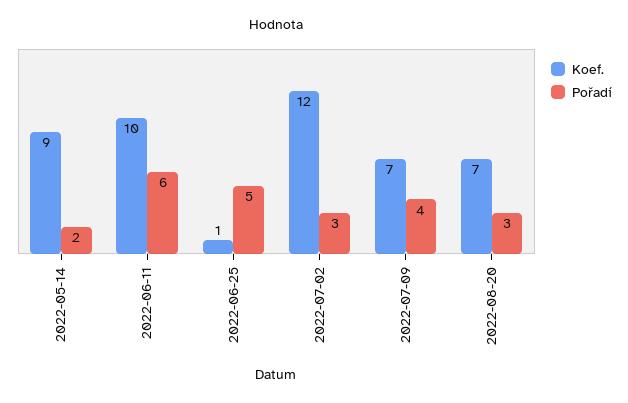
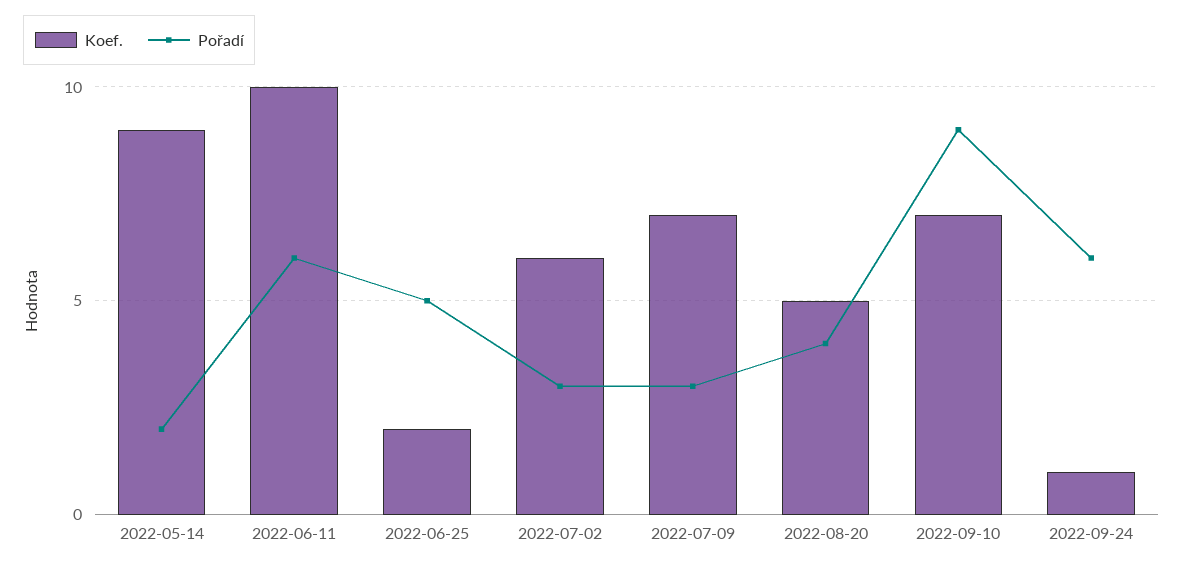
Koef., 2022-06-25: 1 -> 2
Koef., 2022-07-02: 12 -> 6
Pořadí, 2022-07-09: 4 -> 3
Koef., 2022-08-20: 7 -> 5
Pořadí, 2022-08-20: 3 -> 4
Koef., 2022-09-10: none -> 7
Pořadí, 2022-09-10: none -> 9
Koef., 2022-09-24: none -> 1
Pořadí, 2022-09-24: none -> 6

